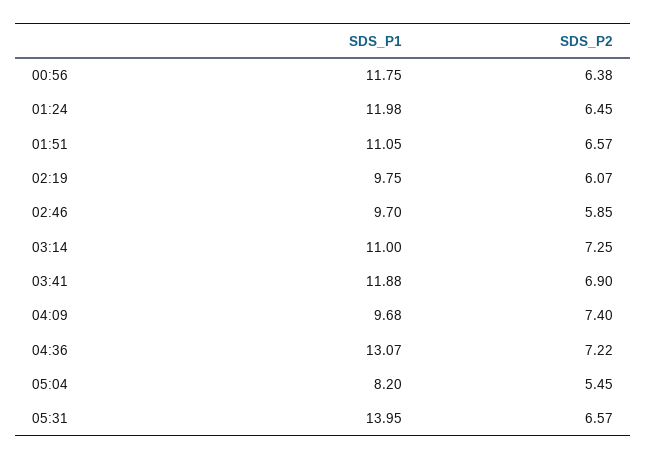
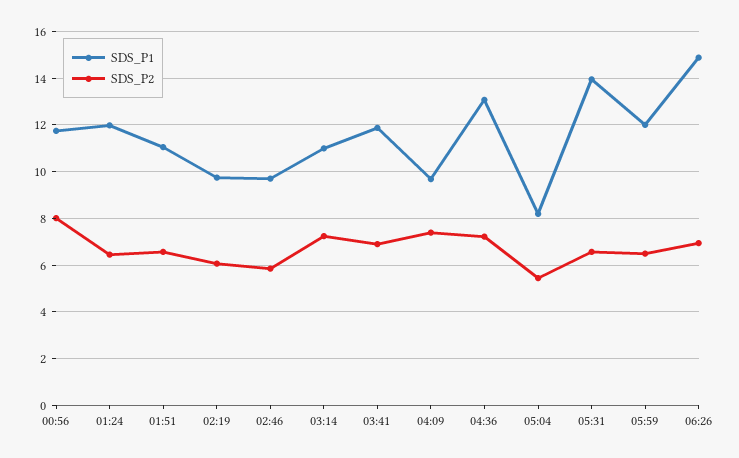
SDS_P2, 00:56: 6.38 -> 8
SDS_P1, 05:59: none -> 12
SDS_P2, 05:59: none -> 6.5
SDS_P1, 06:26: none -> 15
SDS_P2, 06:26: none -> 7

